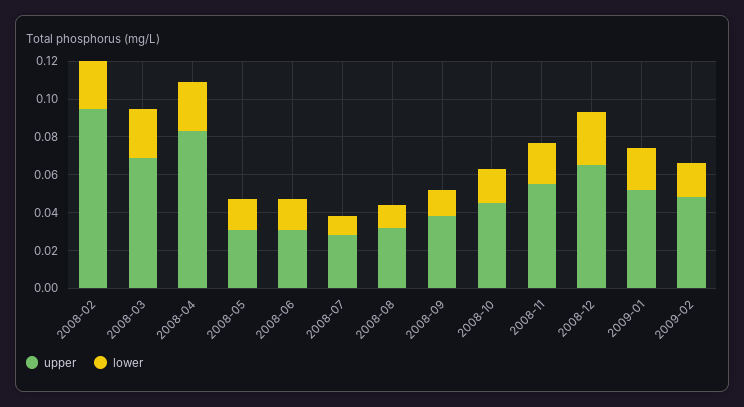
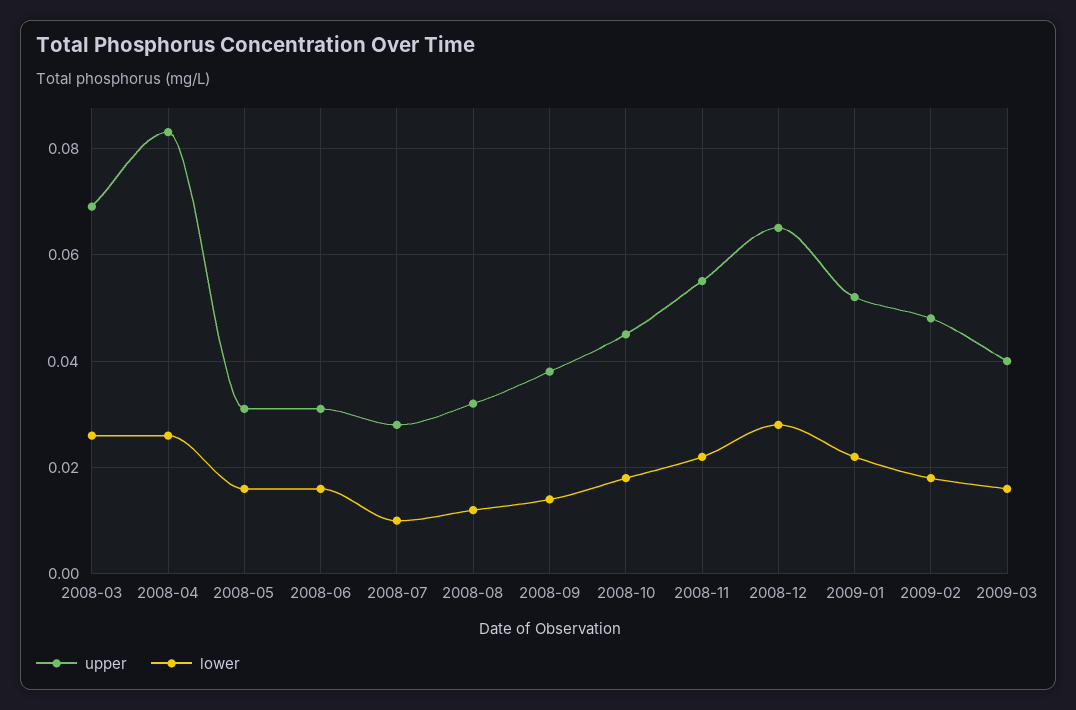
upper, 2008-02: 0.095 -> none
lower, 2008-02: 0.025 -> none
upper, 2009-03: none -> 0.04
lower, 2009-03: none -> 0.015

